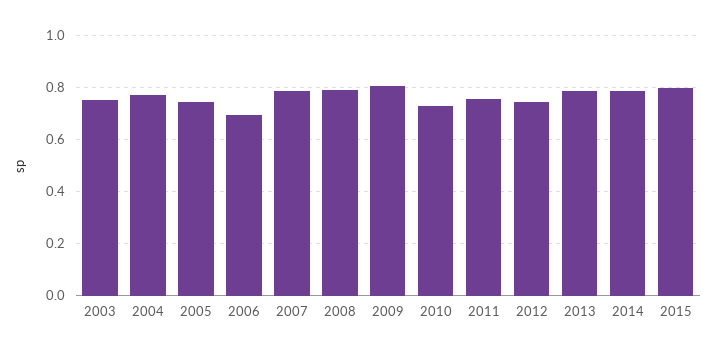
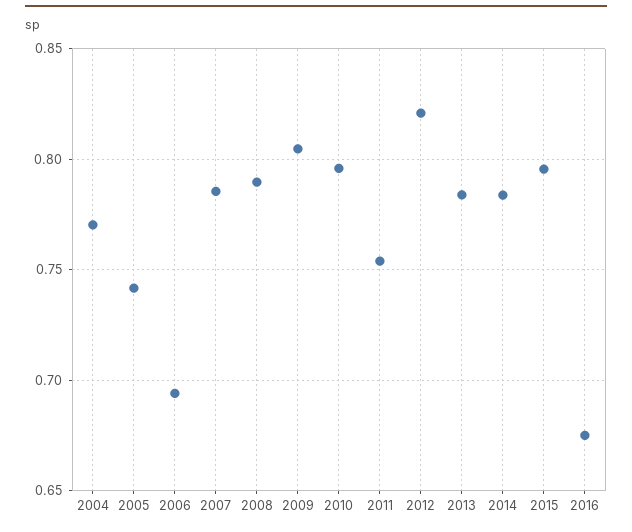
2003: 0.75 -> none
2010: 0.725 -> 0.795
2012: 0.75 -> 0.82
2016: none -> 0.675

